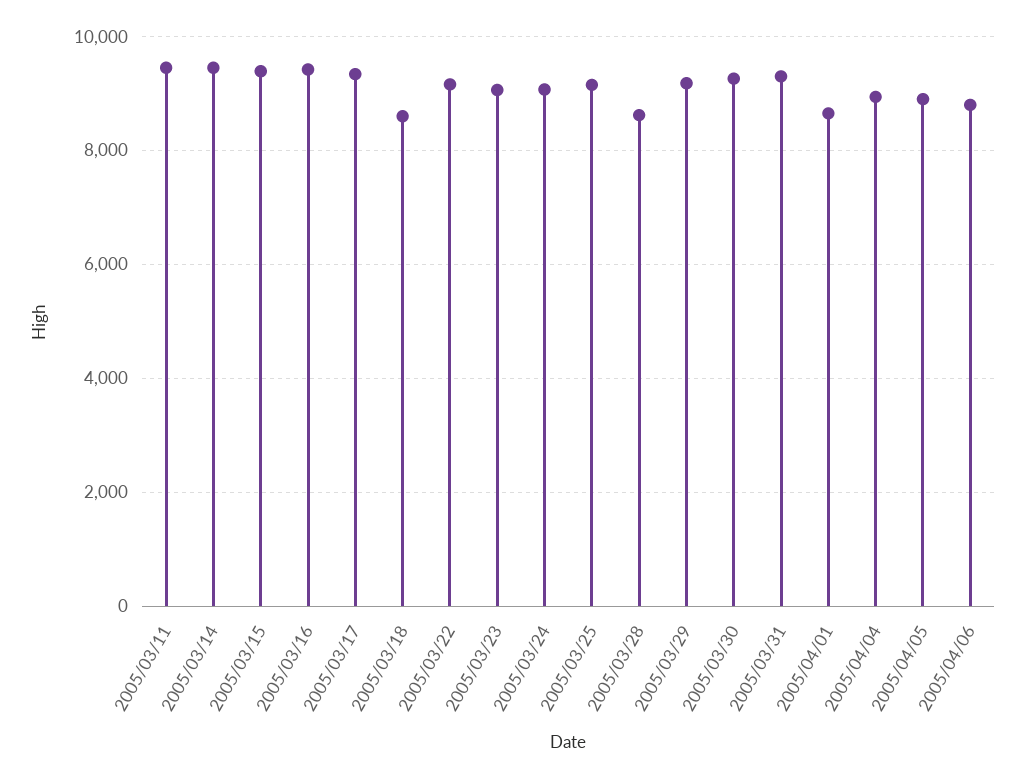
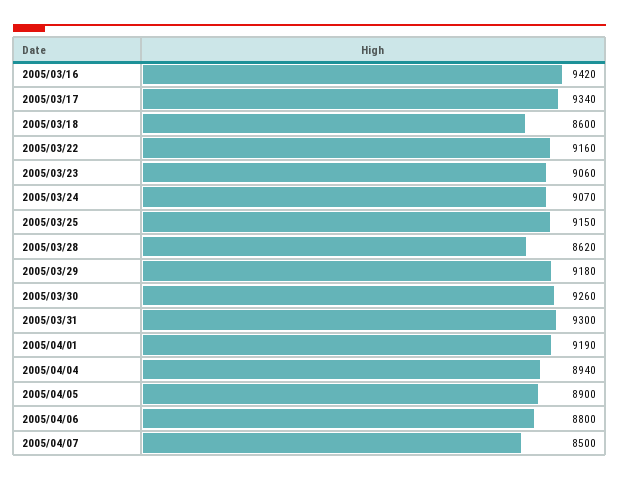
2005/03/11: 9400 -> none
2005/03/14: 9400 -> none
2005/03/15: 9400 -> none
2005/04/01: 8600 -> 9190
2005/04/07: none -> 8500

